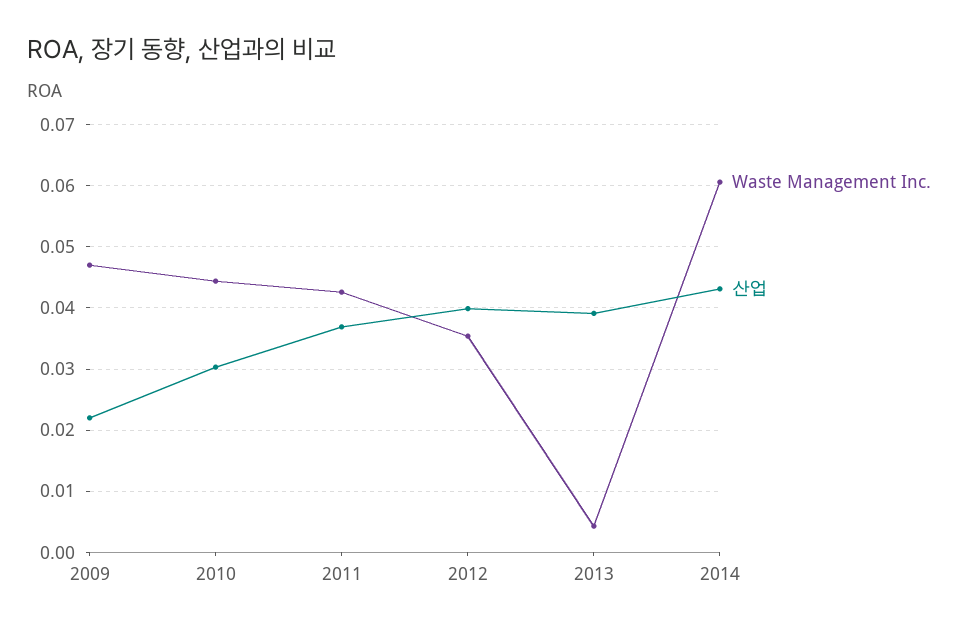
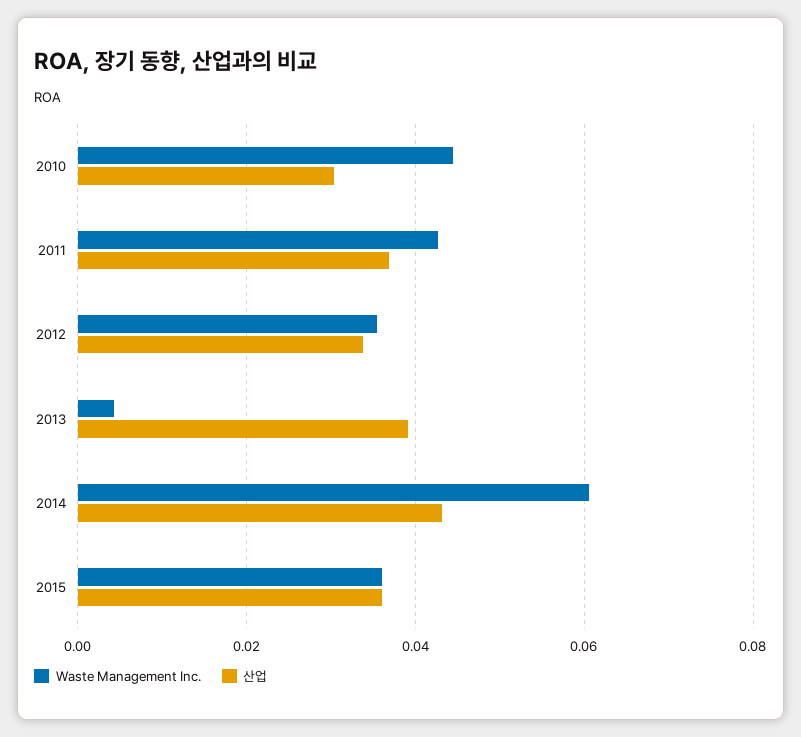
Waste Management Inc., 2009: 0.047 -> none
산업, 2009: 0.022 -> none
산업, 2012: 0.04 -> 0.034
Waste Management Inc., 2015: none -> 0.036
산업, 2015: none -> 0.036

